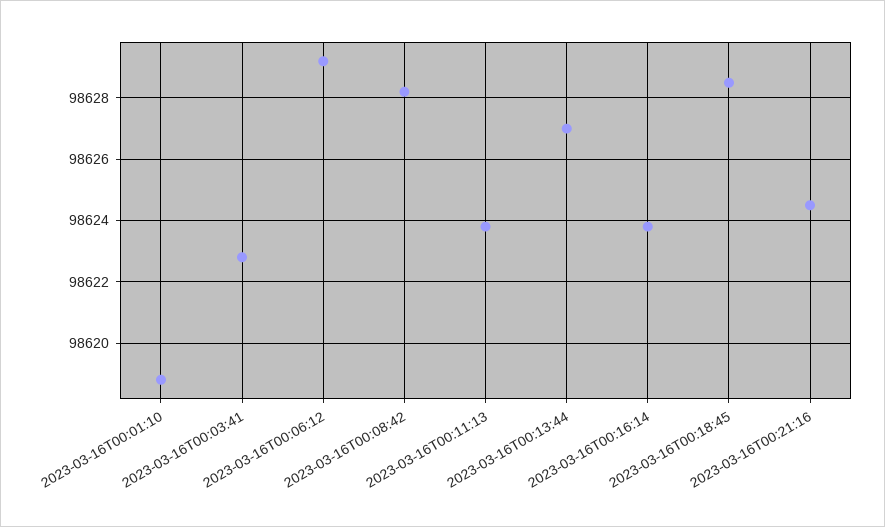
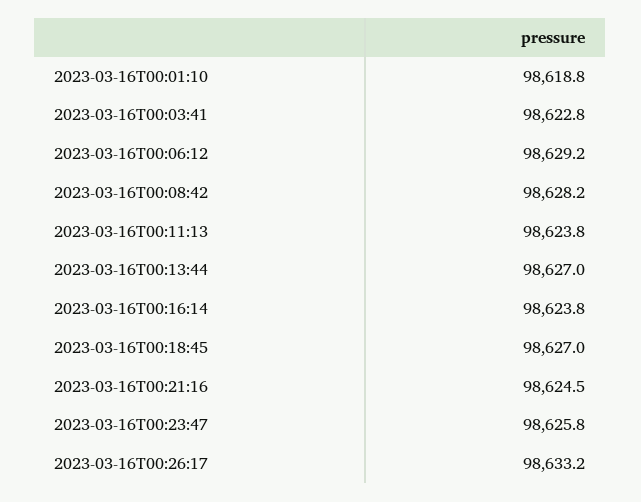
2023-03-16T00:18:45: 98628.5 -> 98627
2023-03-16T00:23:47: none -> 98625.8
2023-03-16T00:26:17: none -> 98633.2

